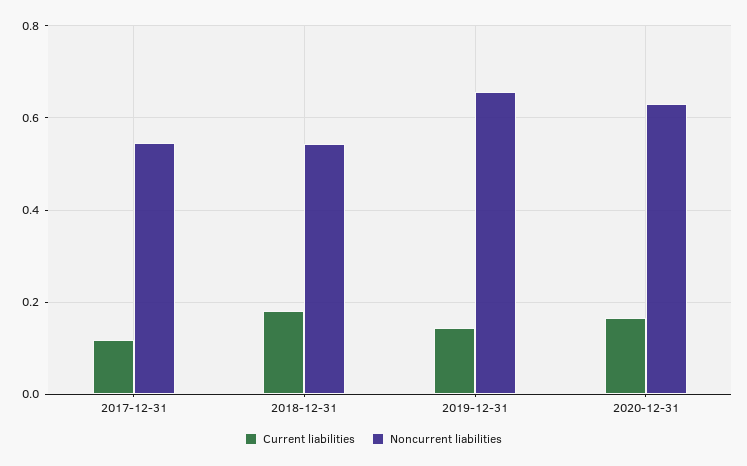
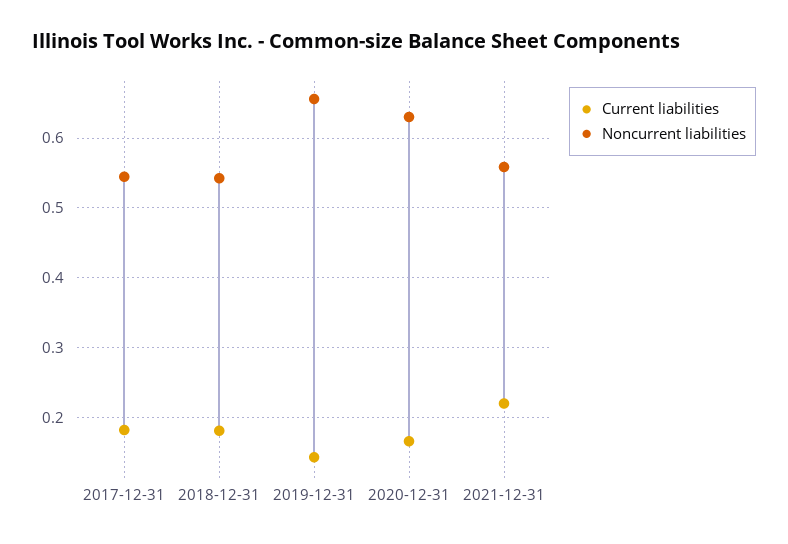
Current liabilities, 2017-12-31: 0.12 -> 0.18
Current liabilities, 2021-12-31: none -> 0.22
Noncurrent liabilities, 2021-12-31: none -> 0.56

